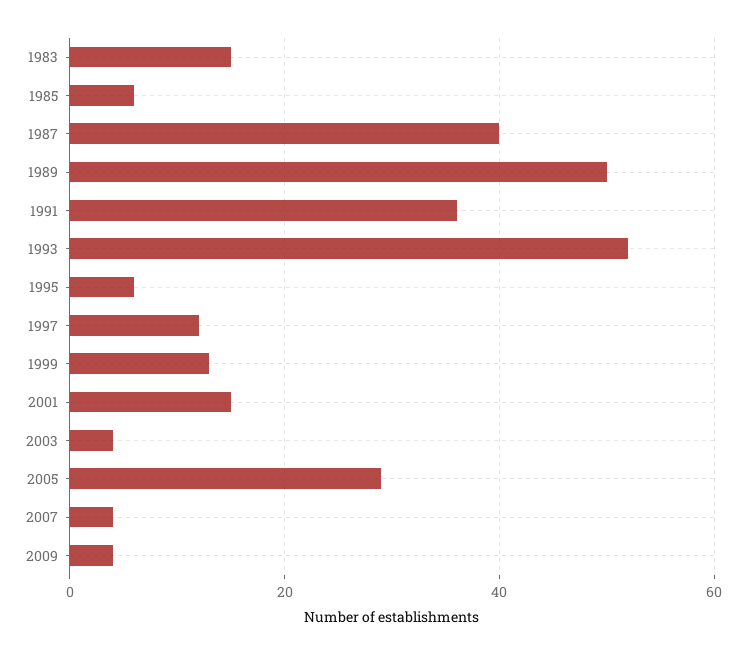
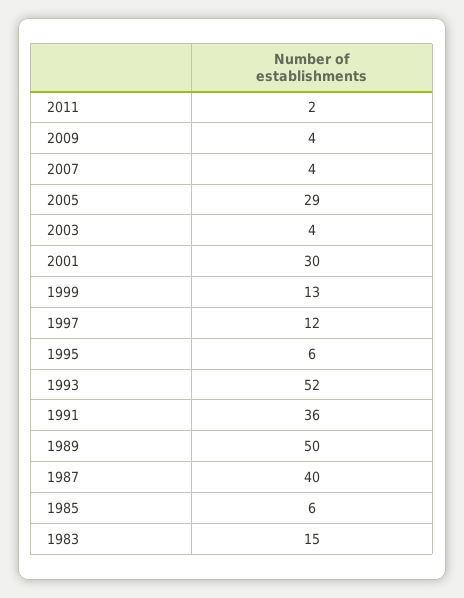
2001: 15 -> 30
2011: none -> 2

